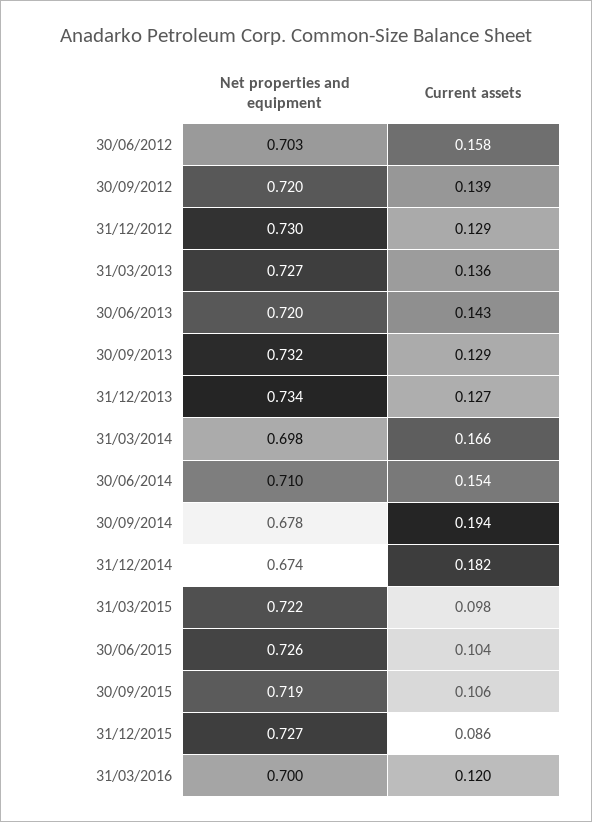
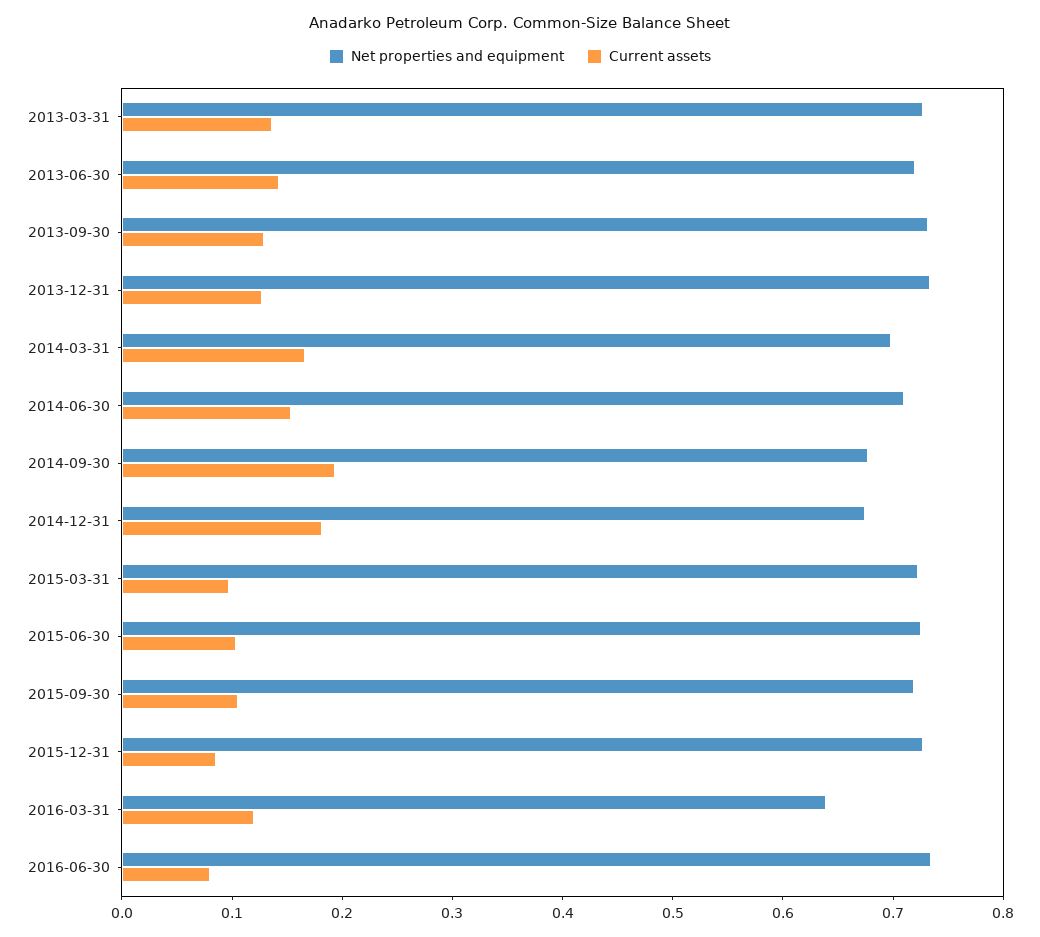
Net properties and equipment, 30/06/2012: 0.703 -> none
Current assets, 30/06/2012: 0.158 -> none
Net properties and equipment, 30/09/2012: 0.72 -> none
Current assets, 30/09/2012: 0.139 -> none
Net properties and equipment, 31/12/2012: 0.73 -> none
Current assets, 31/12/2012: 0.129 -> none
Net properties and equipment, 31/03/2016: 0.7 -> 0.64
Net properties and equipment, 2016-06-30: none -> 0.74
Current assets, 2016-06-30: none -> 0.08

